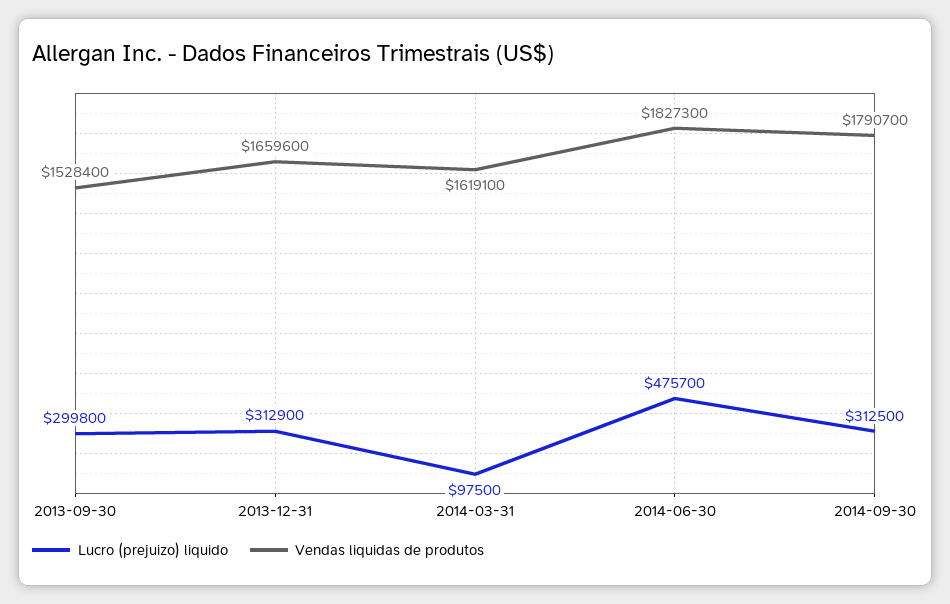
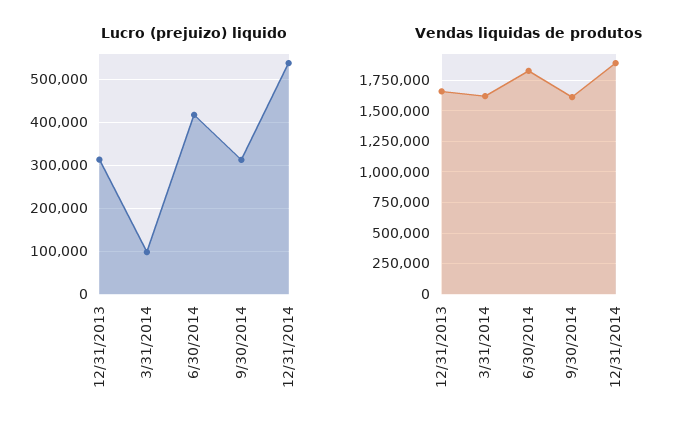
Lucro (prejuizo) liquido, 2013-09-30: 299800 -> none
Vendas liquidas de produtos, 2013-09-30: 1528400 -> none
Lucro (prejuizo) liquido, 2014-06-30: 475700 -> 420000
Vendas liquidas de produtos, 2014-09-30: 1790700 -> 1600000
Lucro (prejuizo) liquido, 12/31/2014: none -> 540000
Vendas liquidas de produtos, 12/31/2014: none -> 1900000

